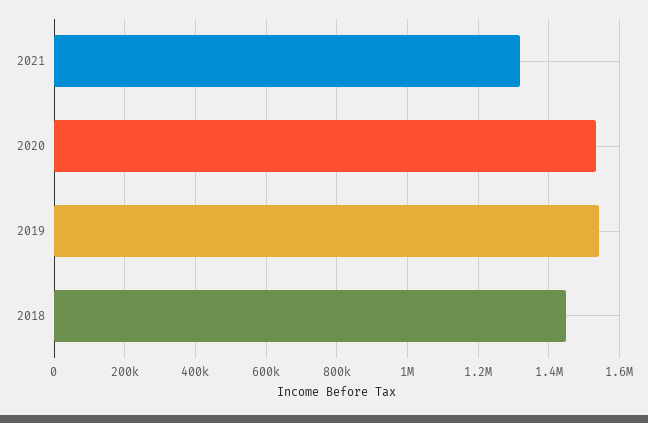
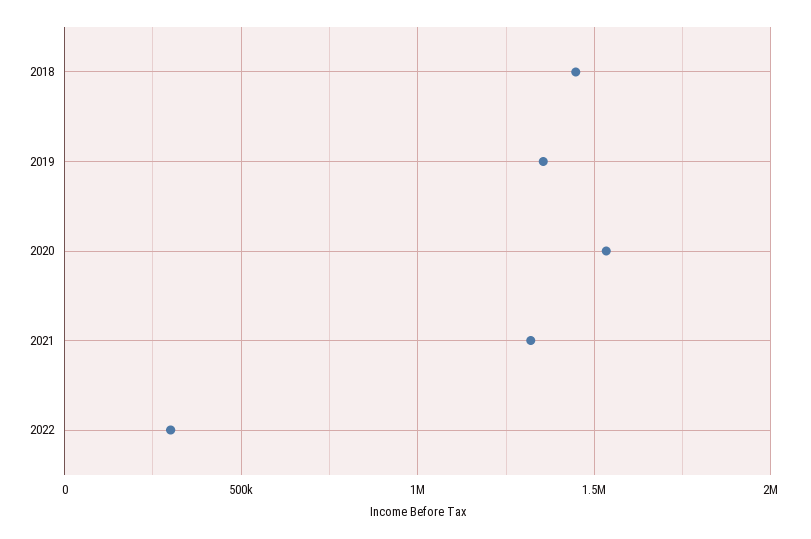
2019: 1540000 -> 1350000
2022: none -> 300000

